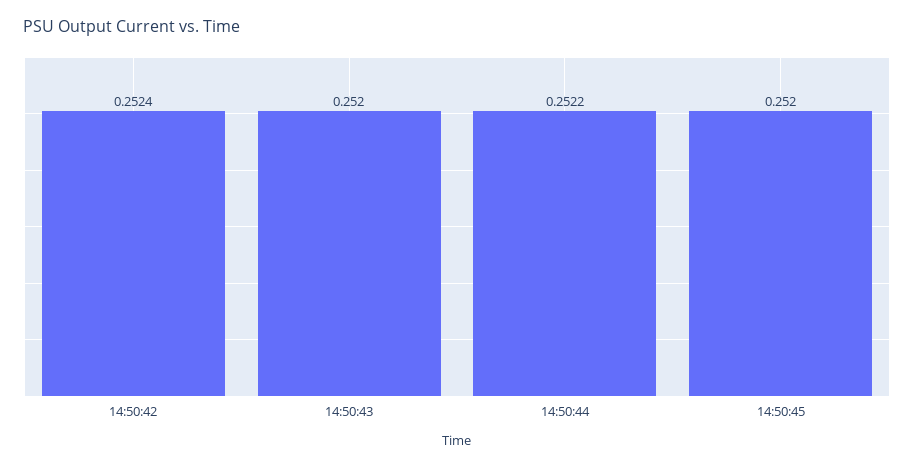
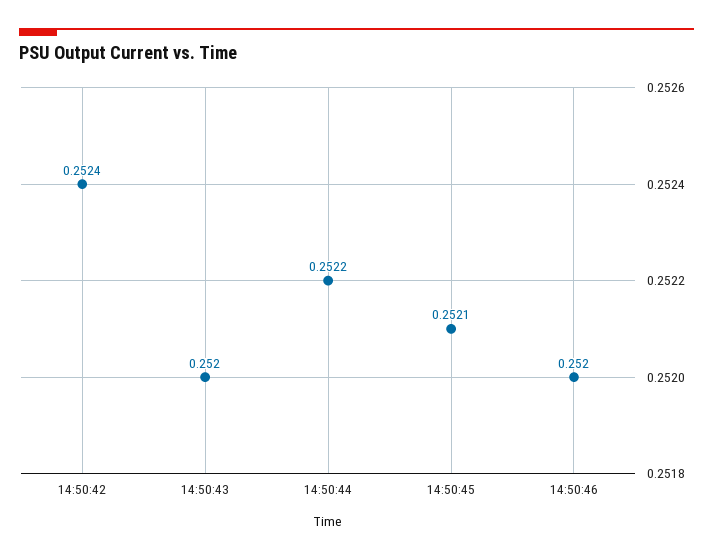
14:50:45: 0.252 -> 0.2521
14:50:46: none -> 0.252

